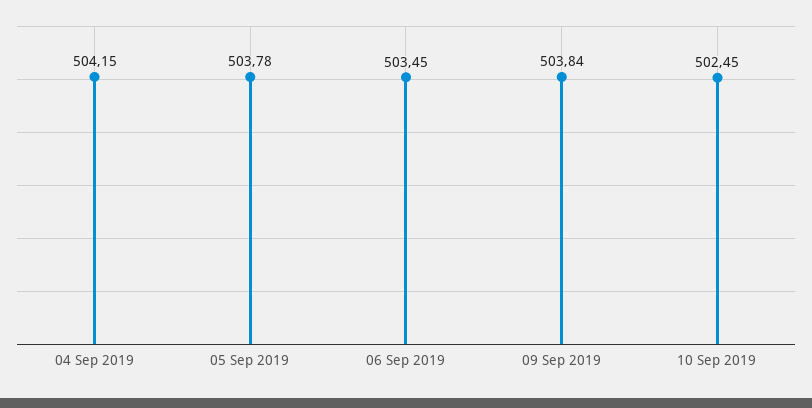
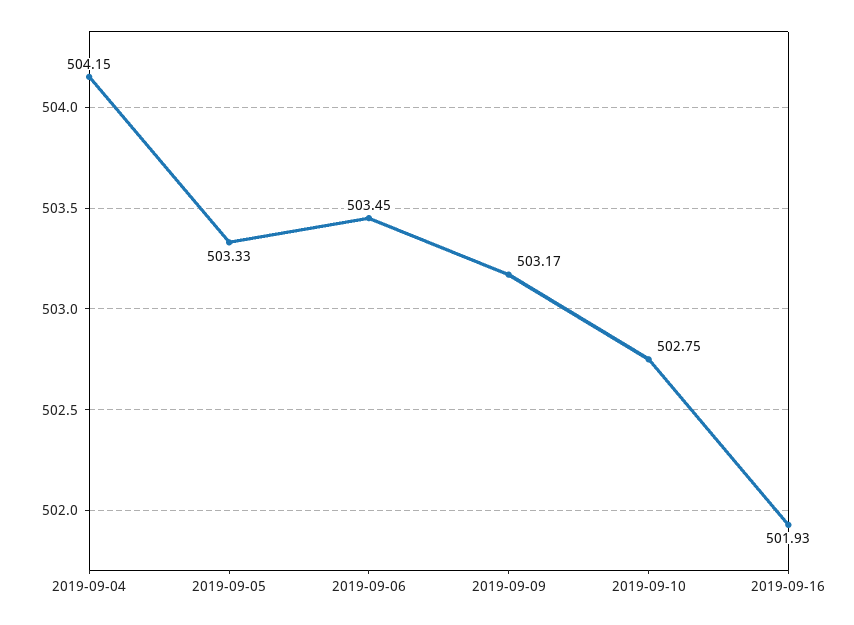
05 Sep 2019: 503.78 -> 503.33
09 Sep 2019: 503.84 -> 503.17
10 Sep 2019: 502.45 -> 502.75
2019-09-16: none -> 501.93

